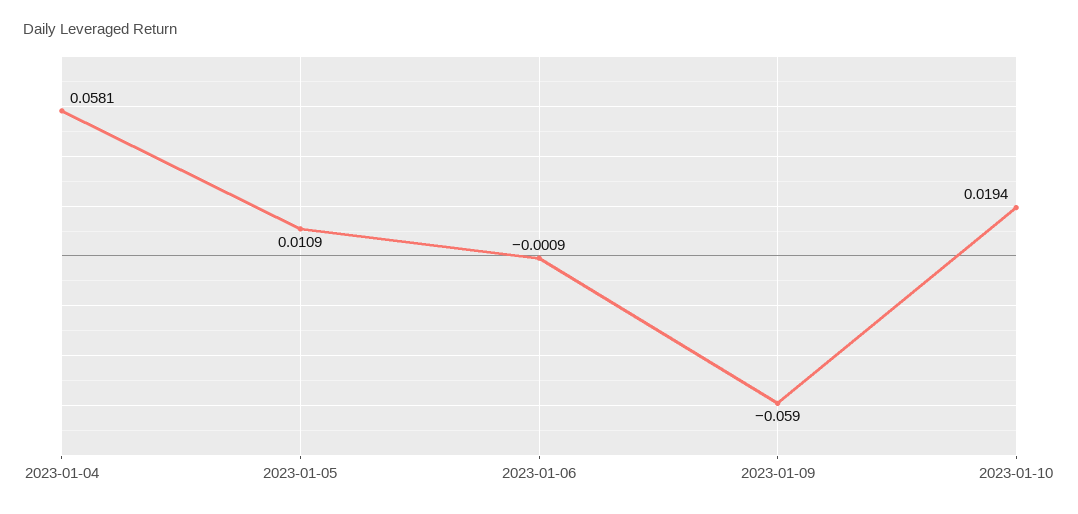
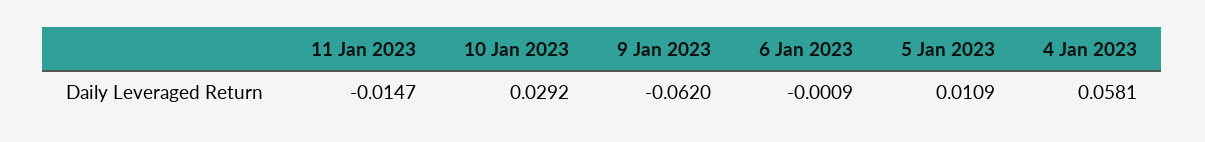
2023-01-09: -0.059 -> -0.062
2023-01-10: 0.0194 -> 0.0292
11 Jan 2023: none -> -0.0147

